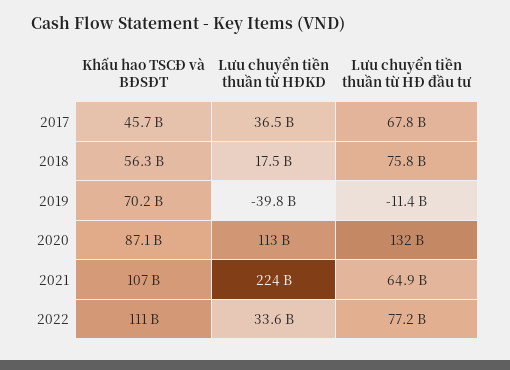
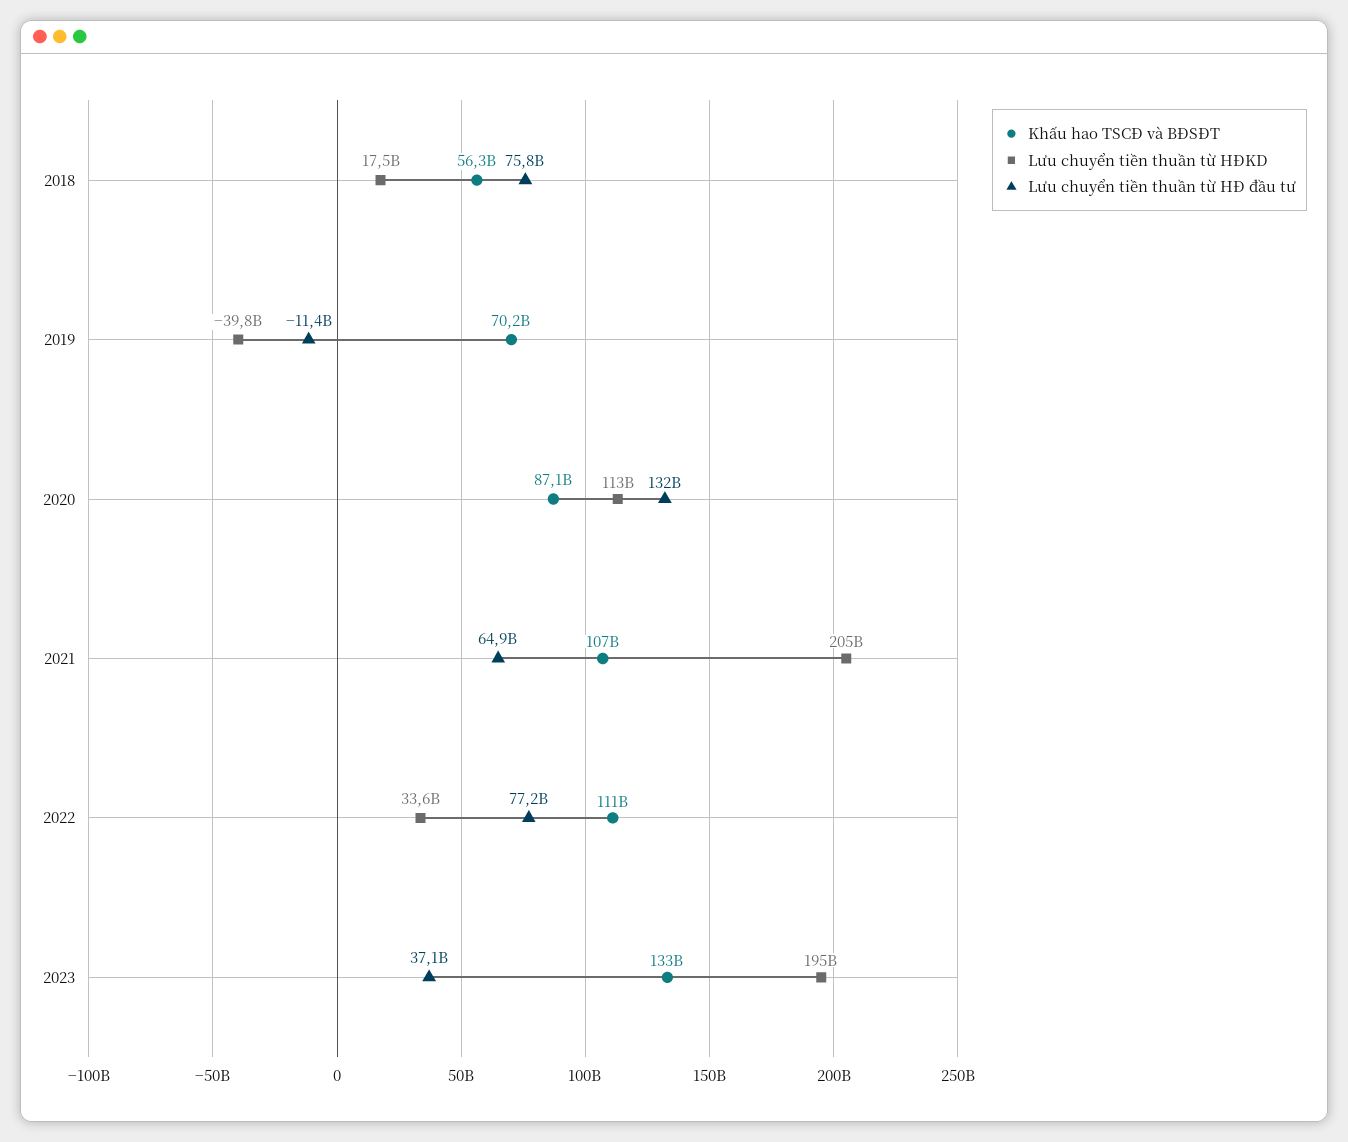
Khấu hao TSCĐ và BĐSĐT, 2017: 45700000000 -> none
Lưu chuyển tiền thuần từ HĐKD, 2017: 36500000000 -> none
Lưu chuyển tiền thuần từ HĐ đầu tư, 2017: 67800000000 -> none
Lưu chuyển tiền thuần từ HĐKD, 2021: 224000000000 -> 205000000000
Khấu hao TSCĐ và BĐSĐT, 2023: none -> 133000000000
Lưu chuyển tiền thuần từ HĐKD, 2023: none -> 195000000000
Lưu chuyển tiền thuần từ HĐ đầu tư, 2023: none -> 37100000000

